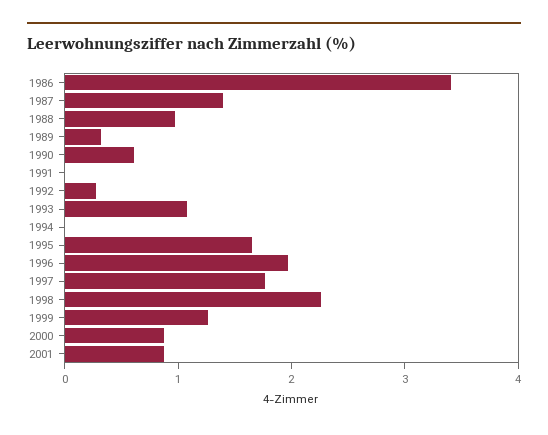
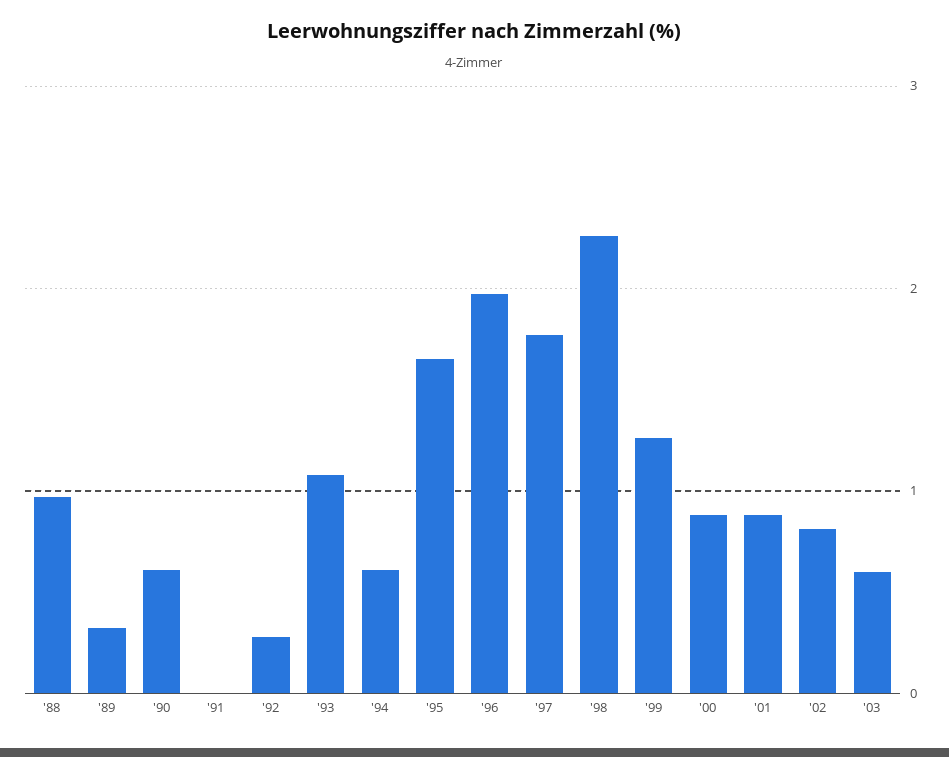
1986: 3.4 -> none
1987: 1.4 -> none
1994: 0 -> 0.6
'02: none -> 0.8
'03: none -> 0.6

